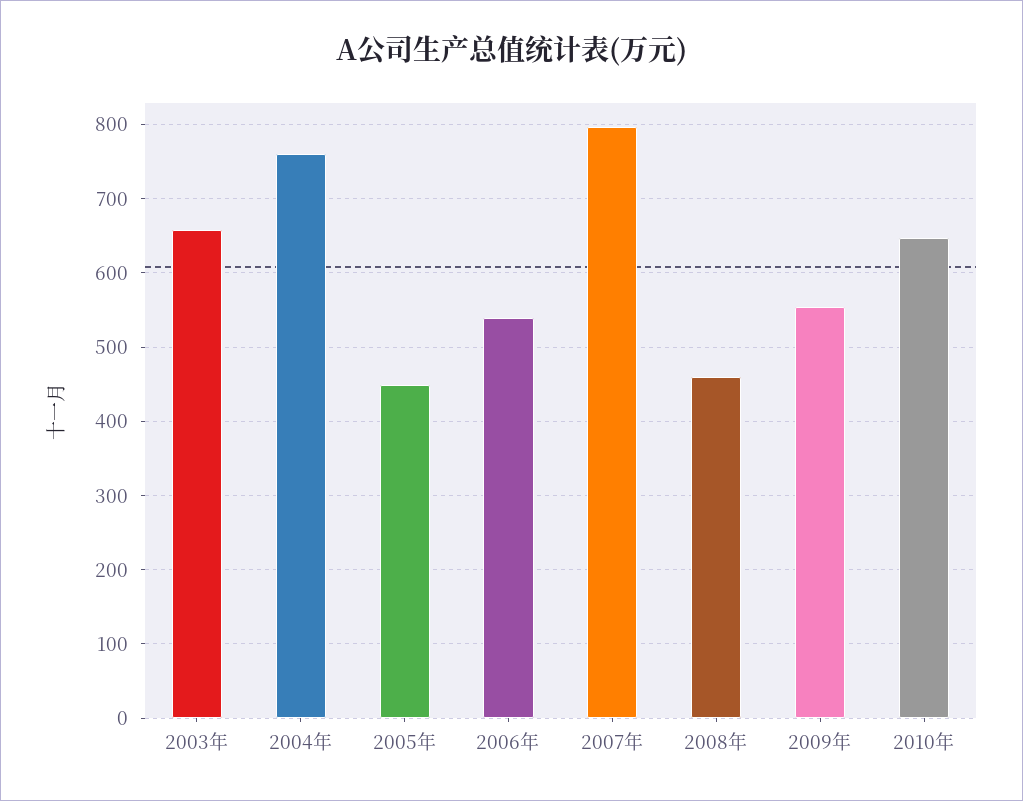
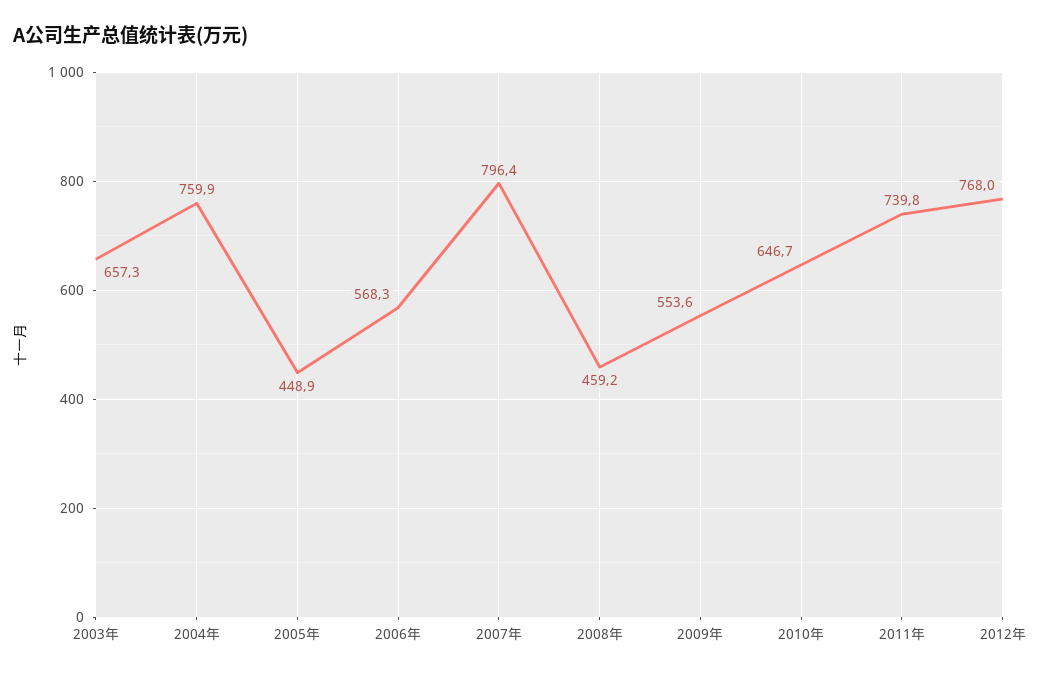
2006年: 540 -> 568.3
2011年: none -> 739.8
2012年: none -> 768

